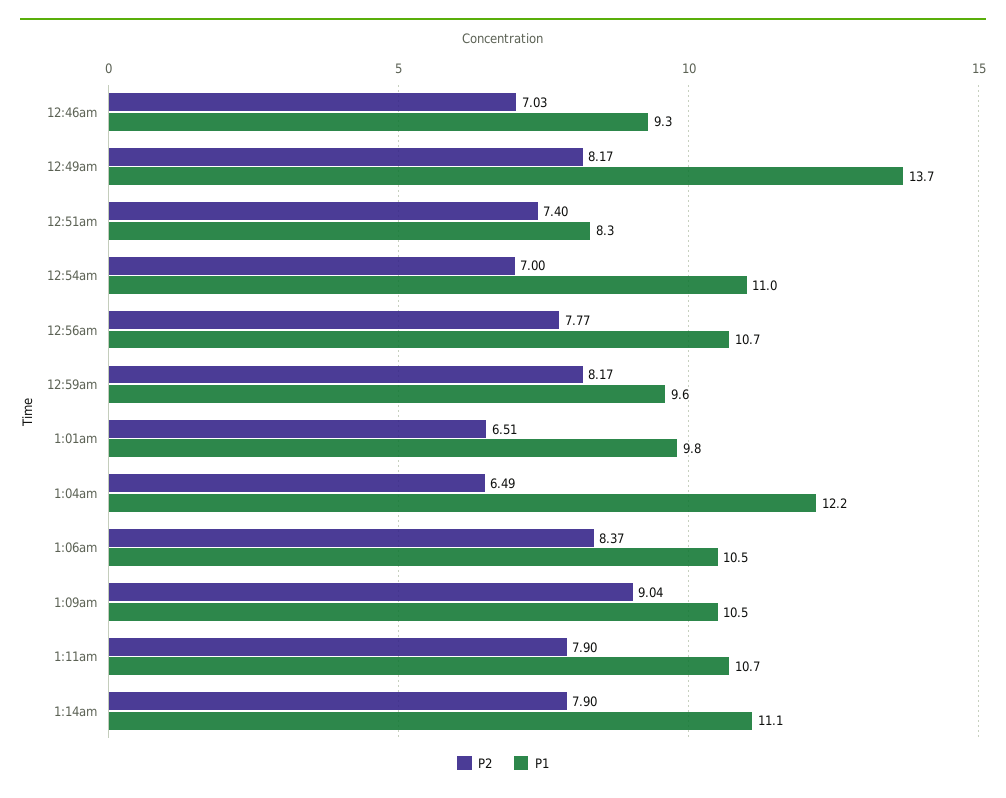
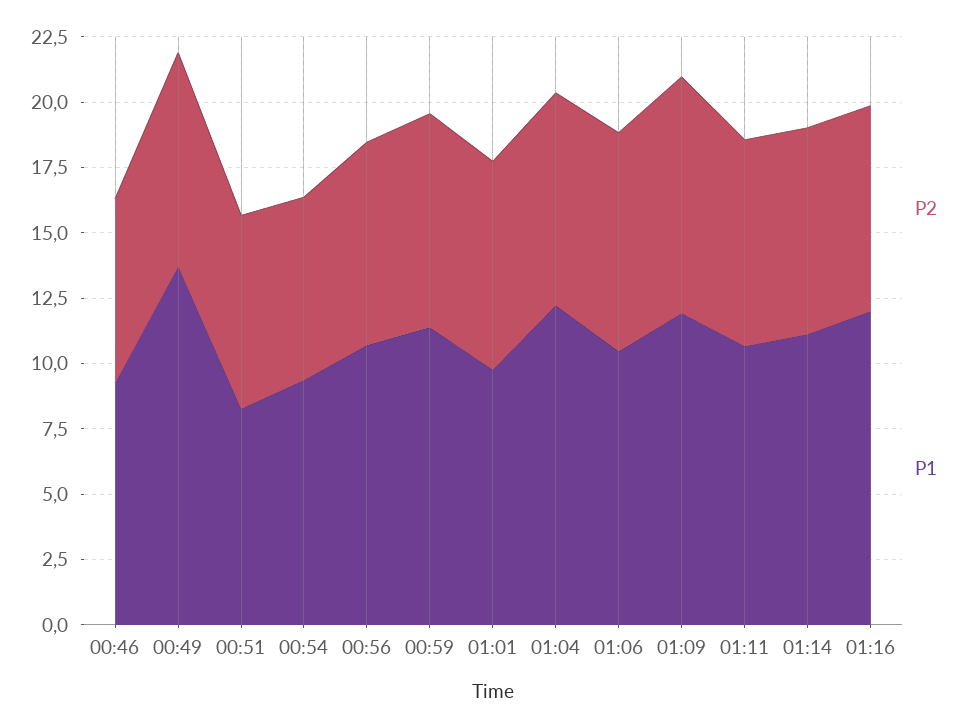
P1, 12:54am: 11 -> 9.5
P1, 12:59am: 9.6 -> 11.5
P2, 1:01am: 6.51 -> 8
P2, 1:04am: 6.49 -> 8
P1, 1:09am: 10.5 -> 12
P2, 01:16: none -> 8
P1, 01:16: none -> 12

